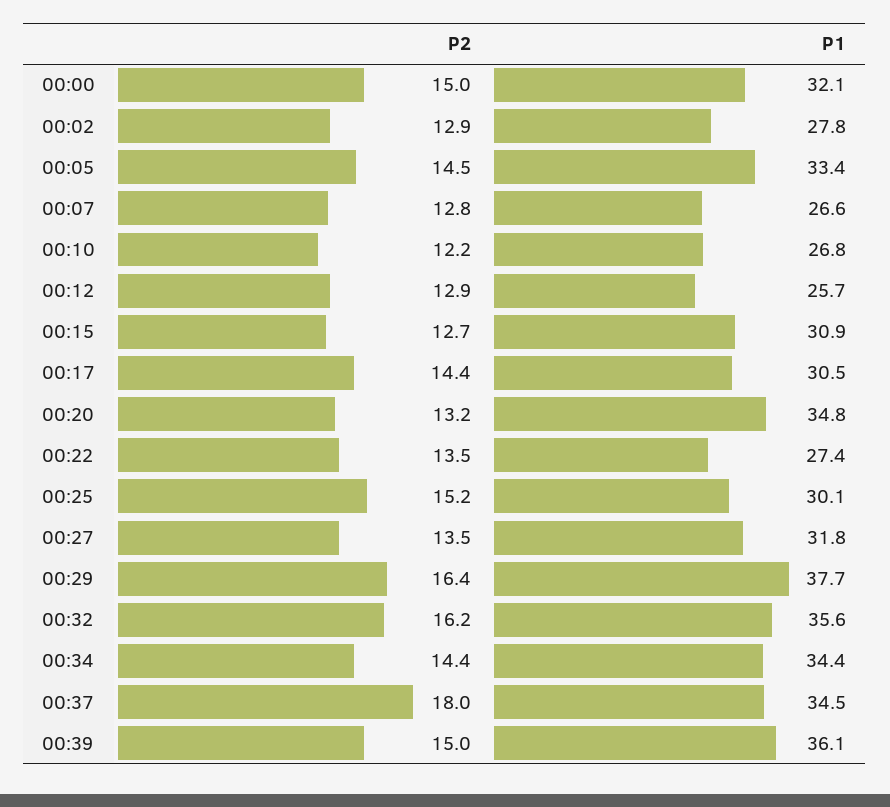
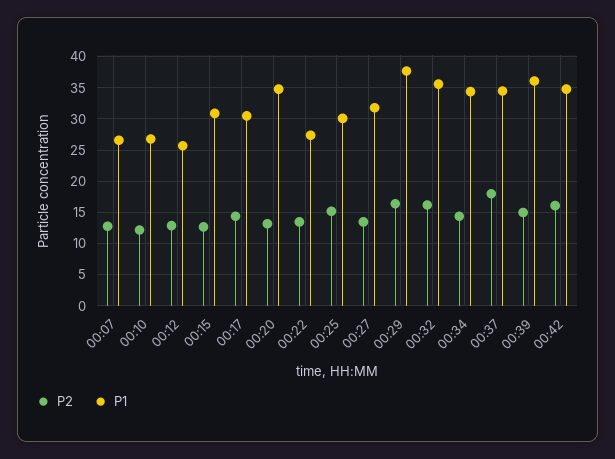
P2, 00:00: 15 -> none
P1, 00:00: 32.1 -> none
P2, 00:02: 12.9 -> none
P1, 00:02: 27.8 -> none
P2, 00:05: 14.5 -> none
P1, 00:05: 33.4 -> none
P2, 00:42: none -> 16
P1, 00:42: none -> 35

